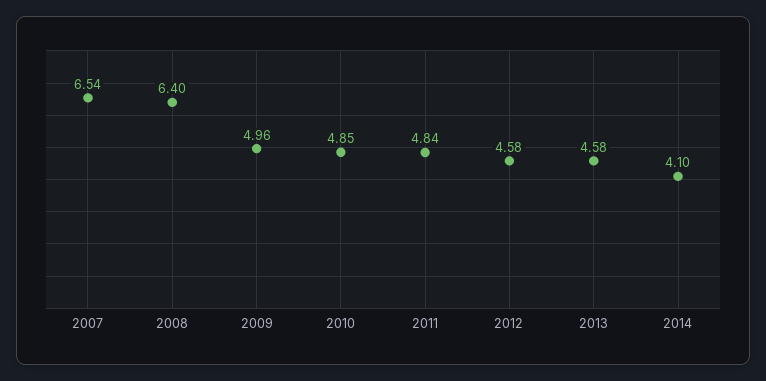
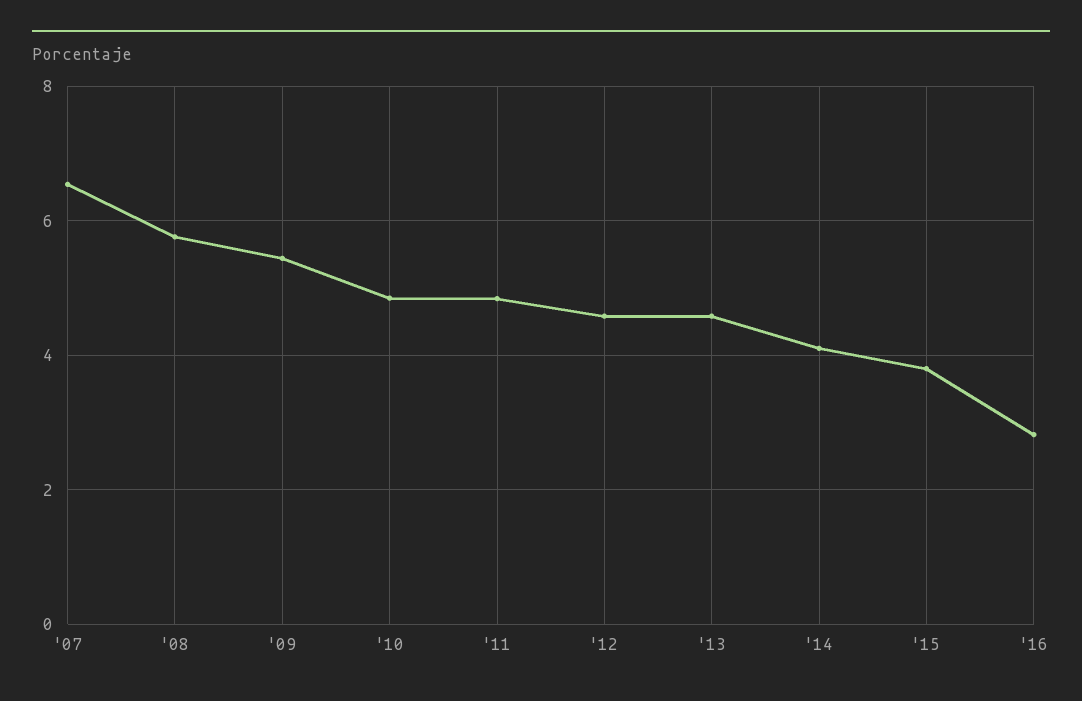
2008: 6.4 -> 5.8
2009: 4.96 -> 5.4
'15: none -> 3.8
'16: none -> 2.8

